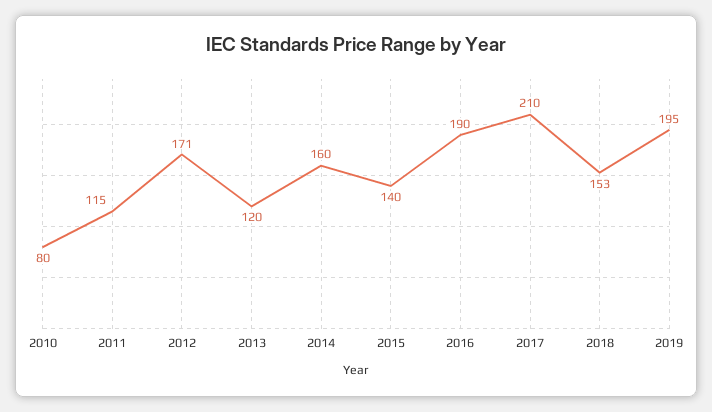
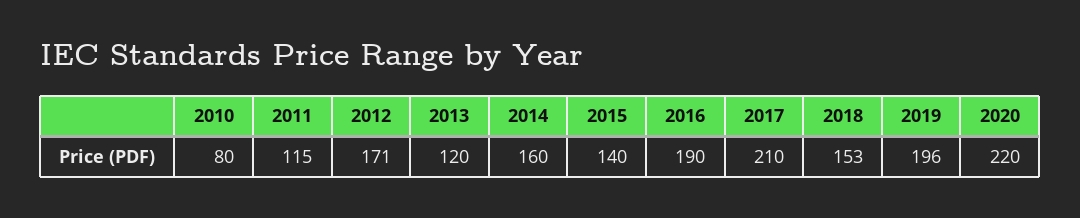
2019: 195 -> 196
2020: none -> 220

